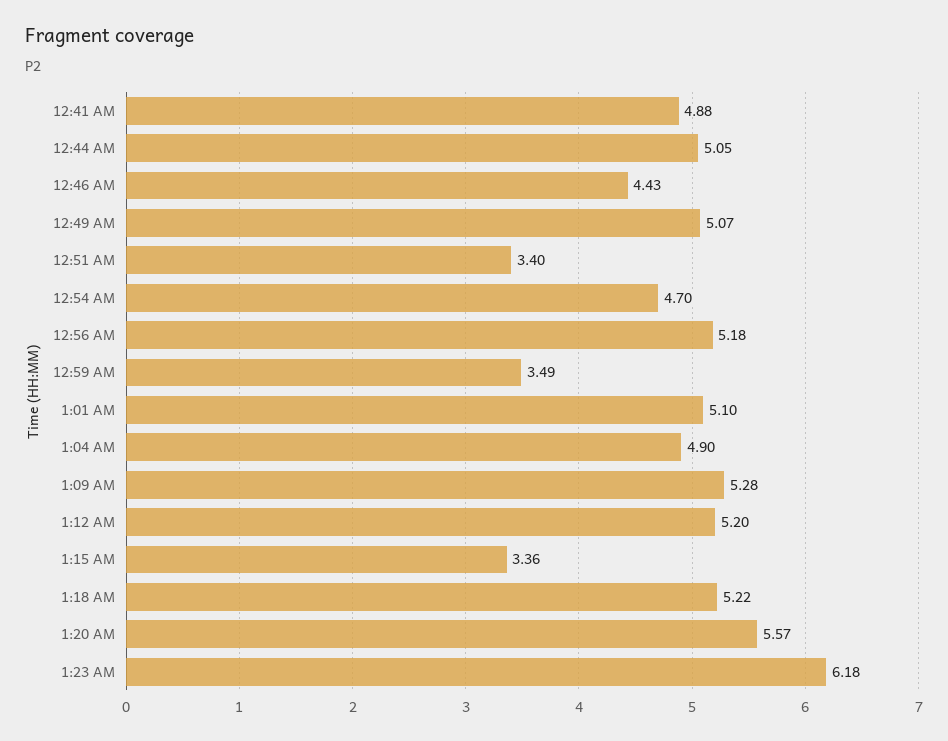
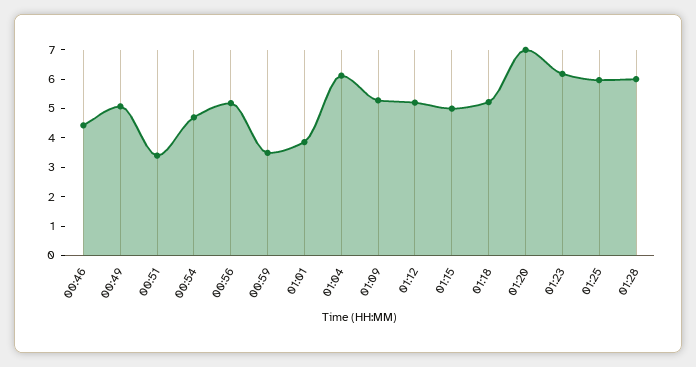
12:41 AM: 4.88 -> none
12:44 AM: 5.05 -> none
1:01 AM: 5.1 -> 4
1:04 AM: 4.9 -> 6
1:15 AM: 3.36 -> 5
1:20 AM: 5.57 -> 7
01:25: none -> 6
01:28: none -> 6

